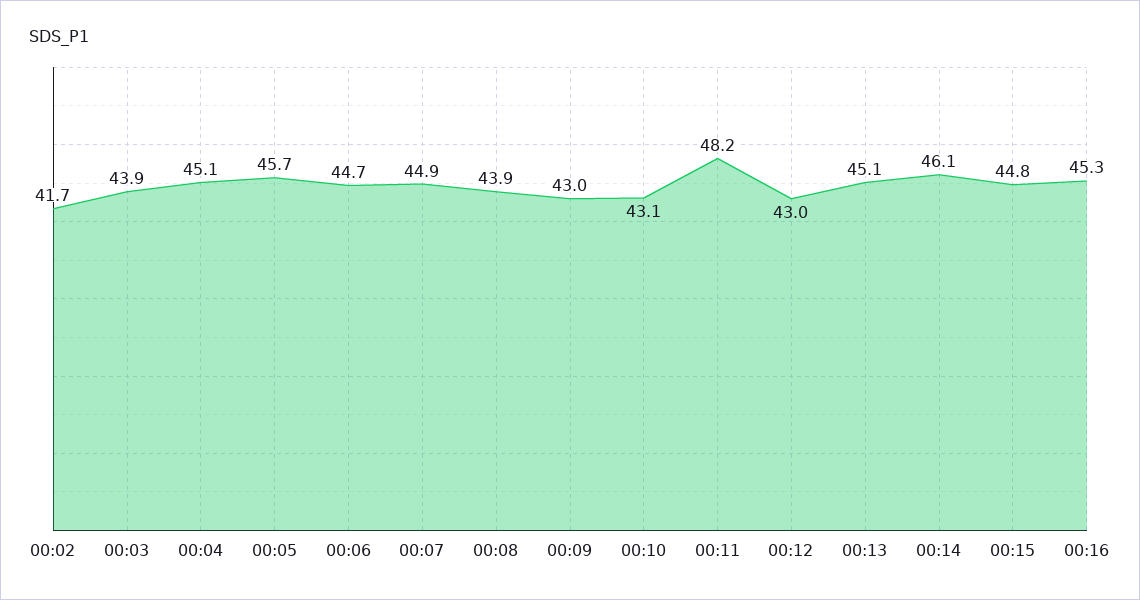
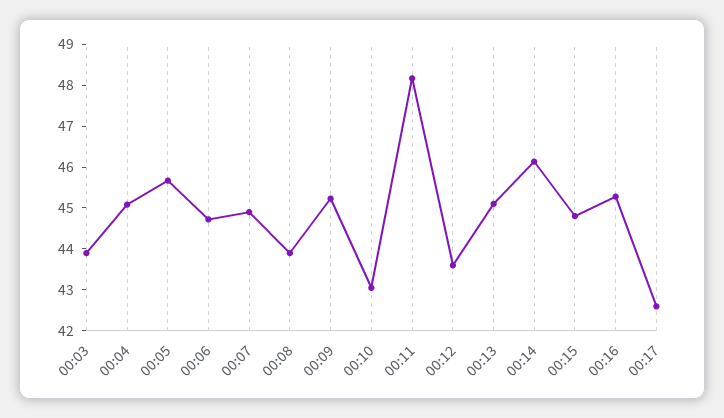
00:02: 41.7 -> none
00:09: 43 -> 45.2
00:12: 43 -> 43.6
00:17: none -> 42.6

